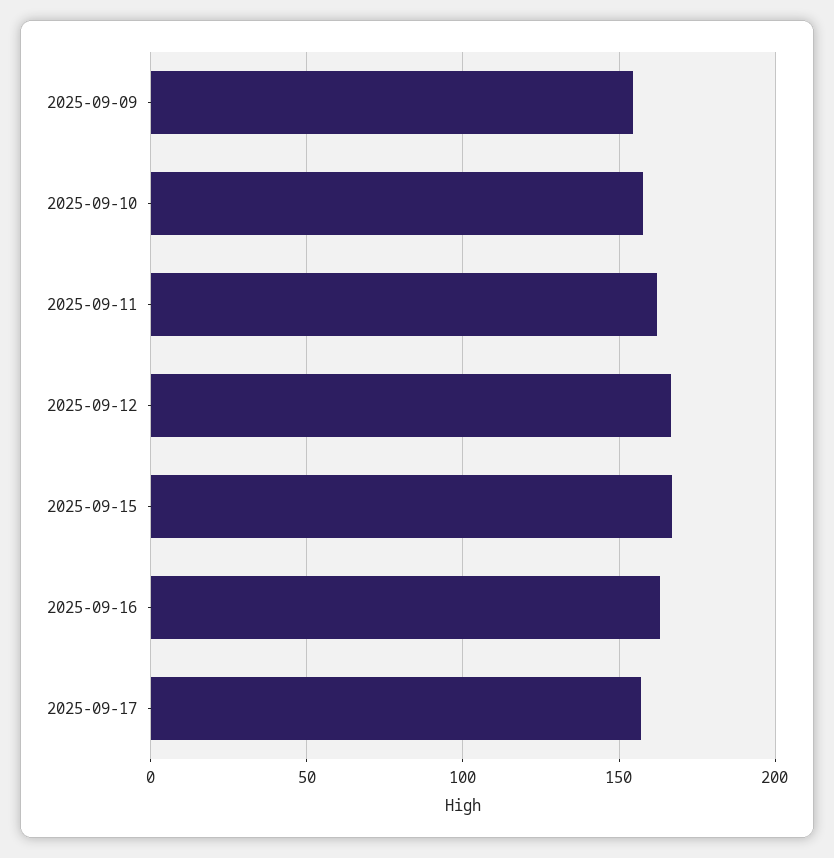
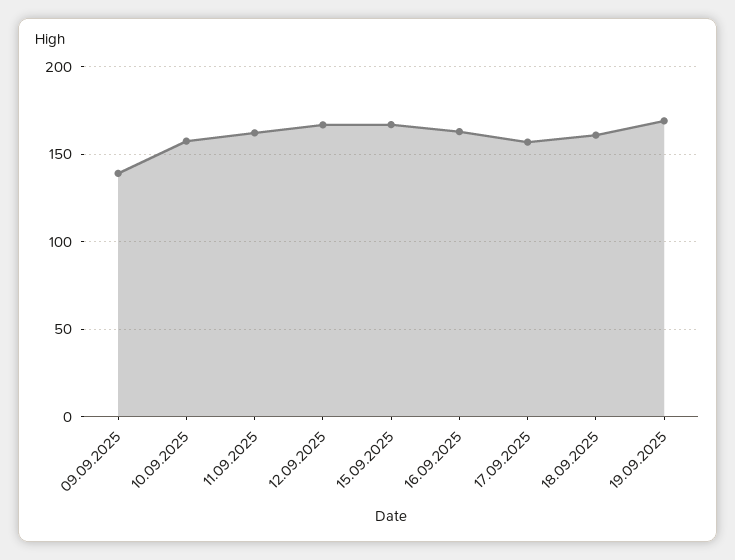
2025-09-09: 155 -> 140
18.09.2025: none -> 160
19.09.2025: none -> 170

